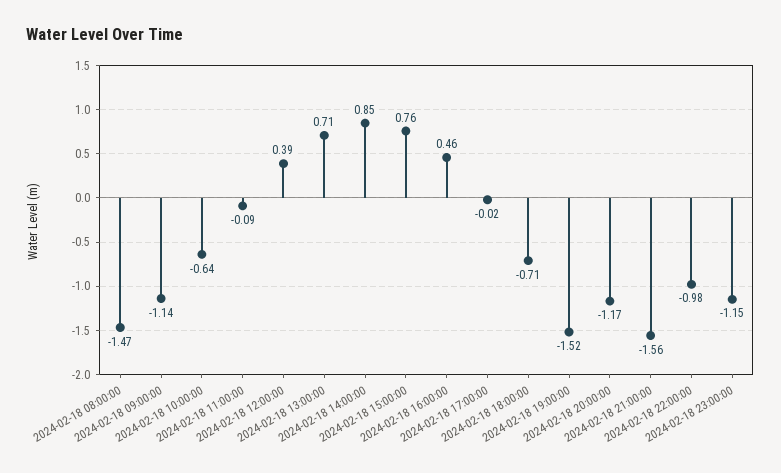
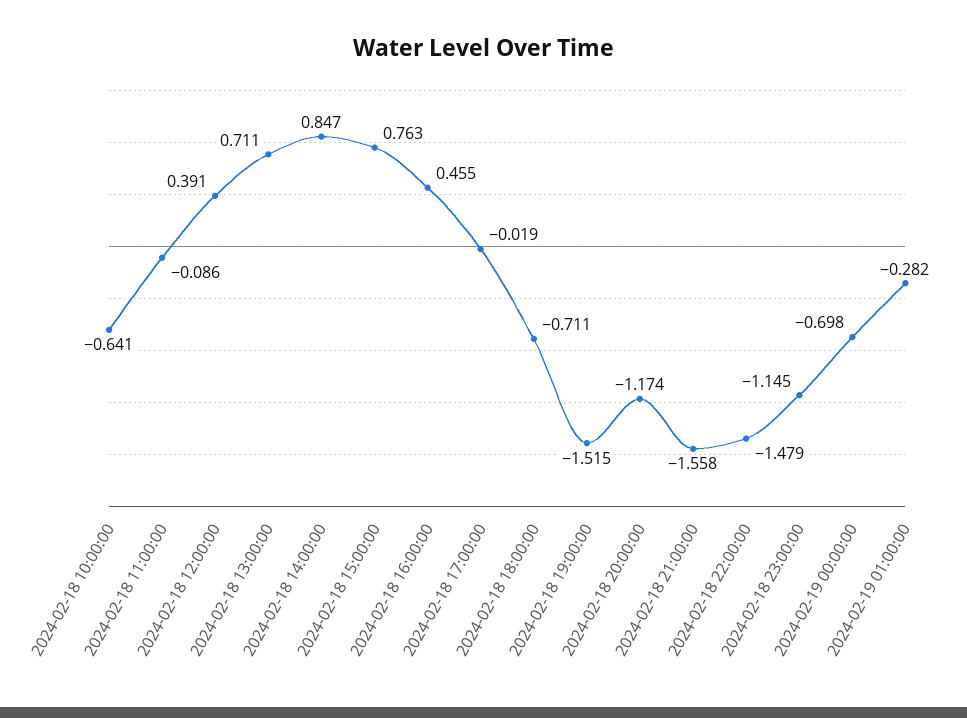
2024-02-18 08:00:00: -1.47 -> none
2024-02-18 09:00:00: -1.14 -> none
2024-02-18 22:00:00: -0.98 -> -1.479
2024-02-19 00:00:00: none -> -0.698
2024-02-19 01:00:00: none -> -0.282

